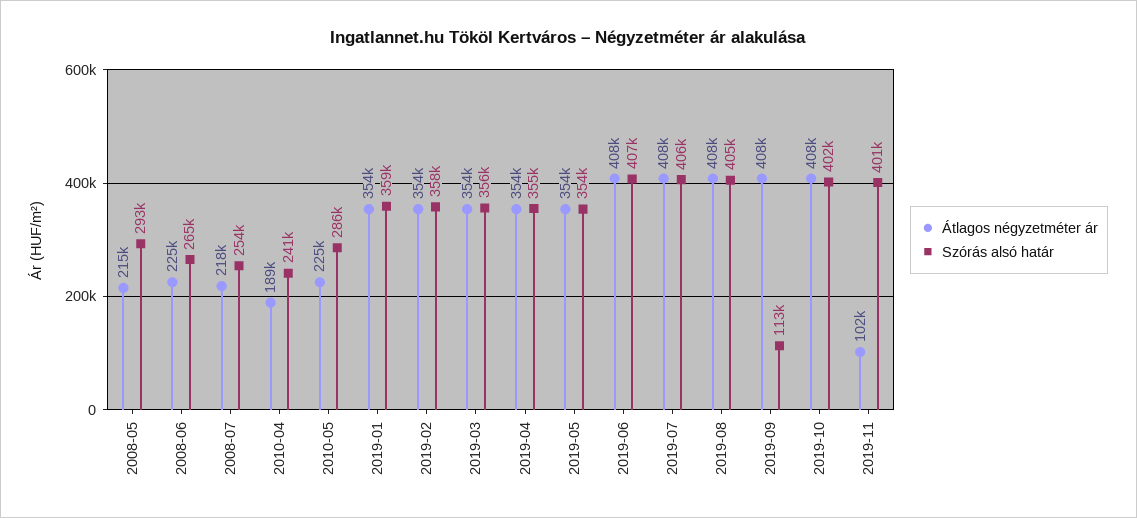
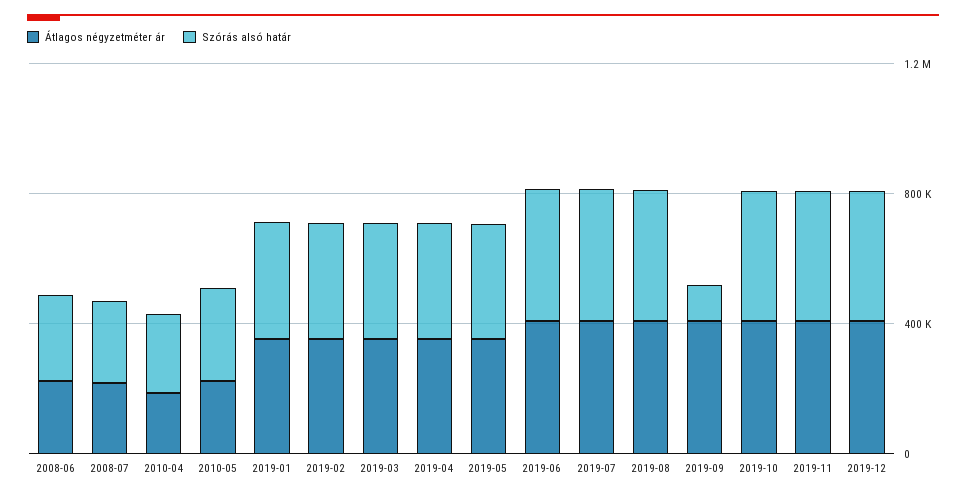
Átlagos négyzetméter ár, 2008-05: 215000 -> none
Szórás alsó határ, 2008-05: 293000 -> none
Átlagos négyzetméter ár, 2019-11: 102000 -> 400000
Átlagos négyzetméter ár, 2019-12: none -> 400000
Szórás alsó határ, 2019-12: none -> 400000

